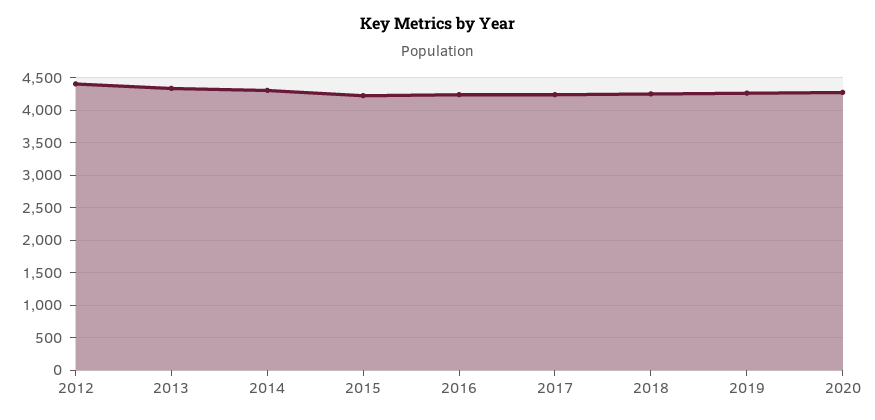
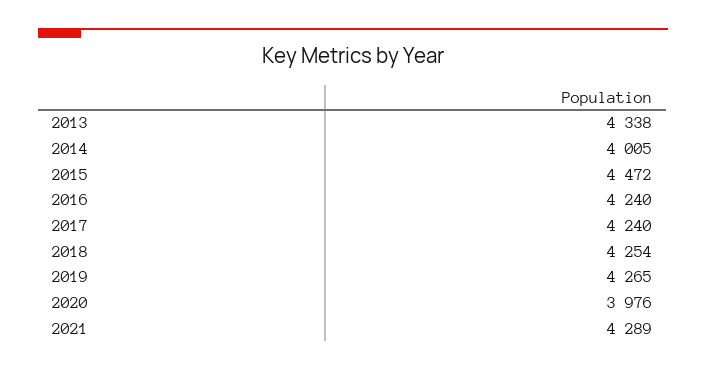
2012: 4400 -> none
2014: 4300 -> 4005
2015: 4200 -> 4472
2020: 4300 -> 3976
2021: none -> 4289

